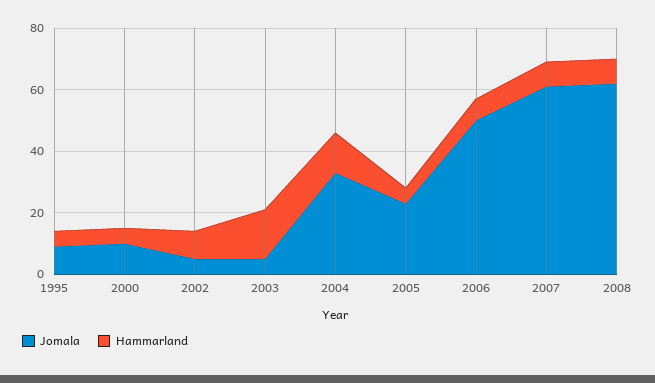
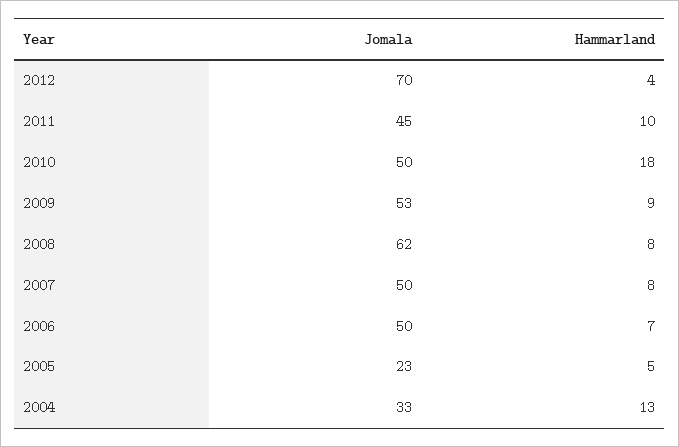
Jomala, 1995: 10 -> none
Hammarland, 1995: 5 -> none
Jomala, 2000: 10 -> none
Hammarland, 2000: 5 -> none
Jomala, 2002: 5 -> none
Hammarland, 2002: 10 -> none
Jomala, 2003: 5 -> none
Hammarland, 2003: 15 -> none
Jomala, 2007: 60 -> 50
Jomala, 2012: none -> 70
Hammarland, 2012: none -> 4
Jomala, 2011: none -> 45
Hammarland, 2011: none -> 10
Jomala, 2010: none -> 50
Hammarland, 2010: none -> 18
Jomala, 2009: none -> 53
Hammarland, 2009: none -> 9

